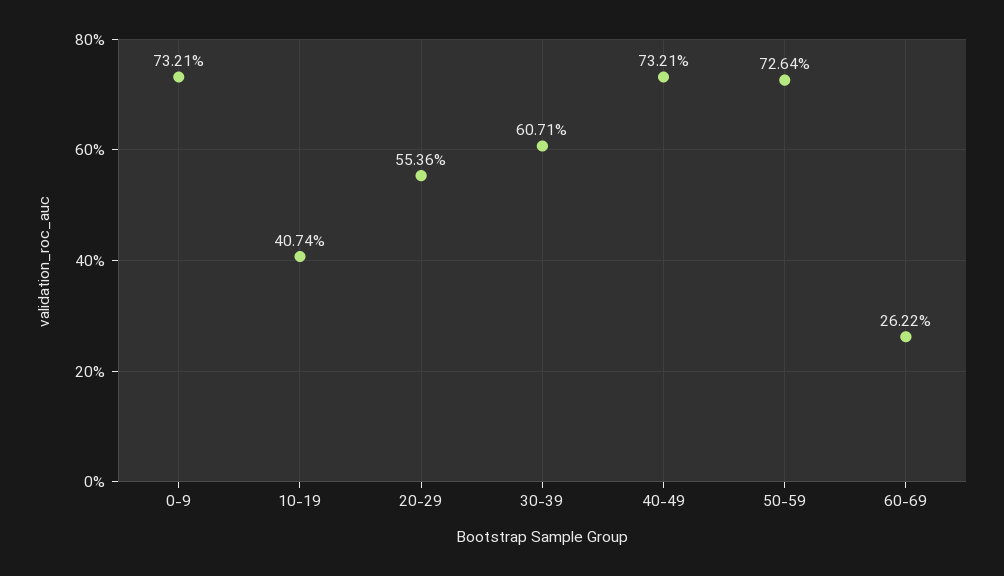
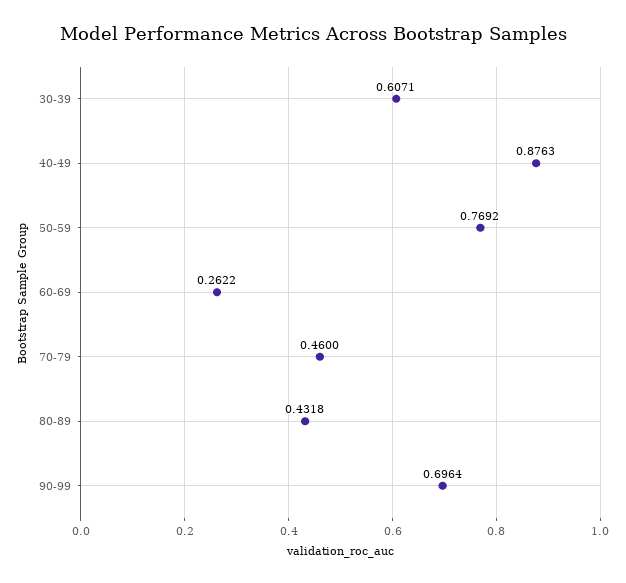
0-9: 0.7321 -> none
10-19: 0.4074 -> none
20-29: 0.5536 -> none
40-49: 0.7321 -> 0.8763
50-59: 0.7264 -> 0.7692
70-79: none -> 0.46
80-89: none -> 0.4318
90-99: none -> 0.6964

